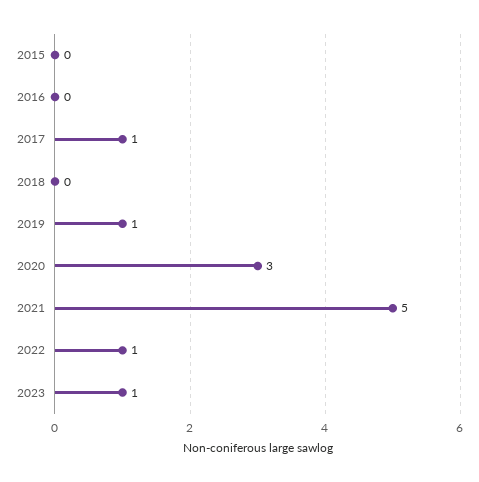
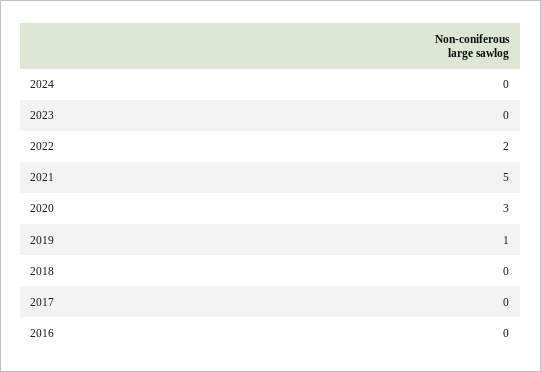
2015: 0 -> none
2017: 1 -> 0
2022: 1 -> 2
2023: 1 -> 0
2024: none -> 0

